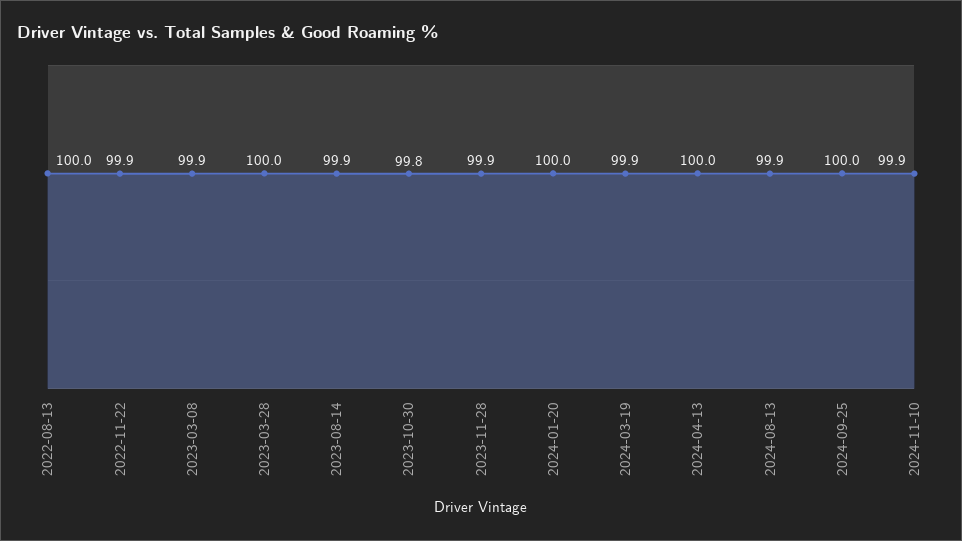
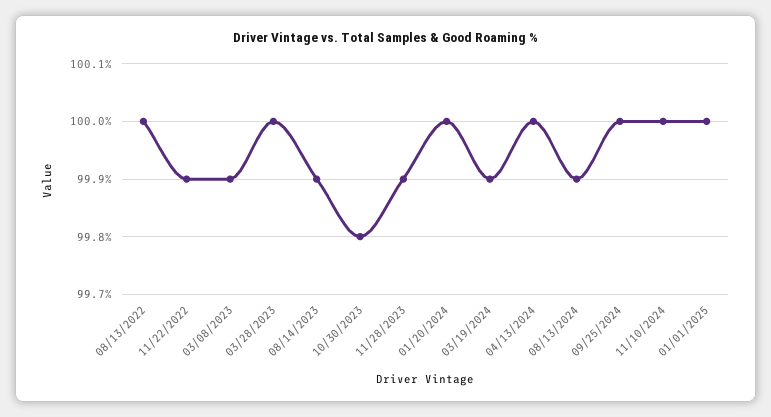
2024-11-10: 99.9 -> 100
01/01/2025: none -> 100

